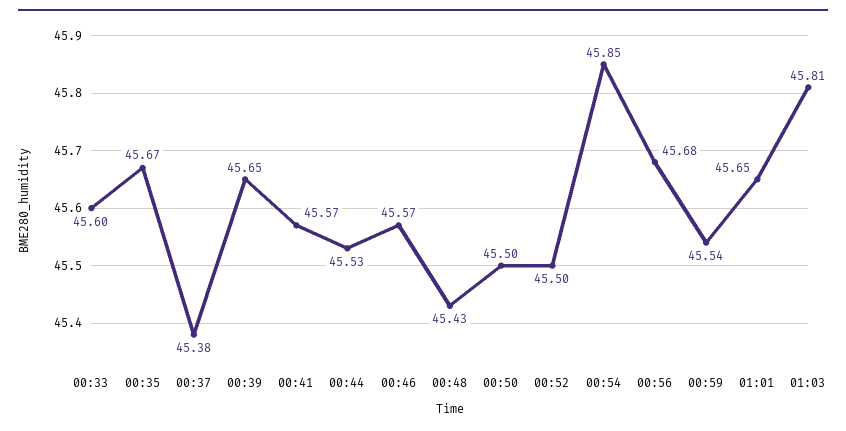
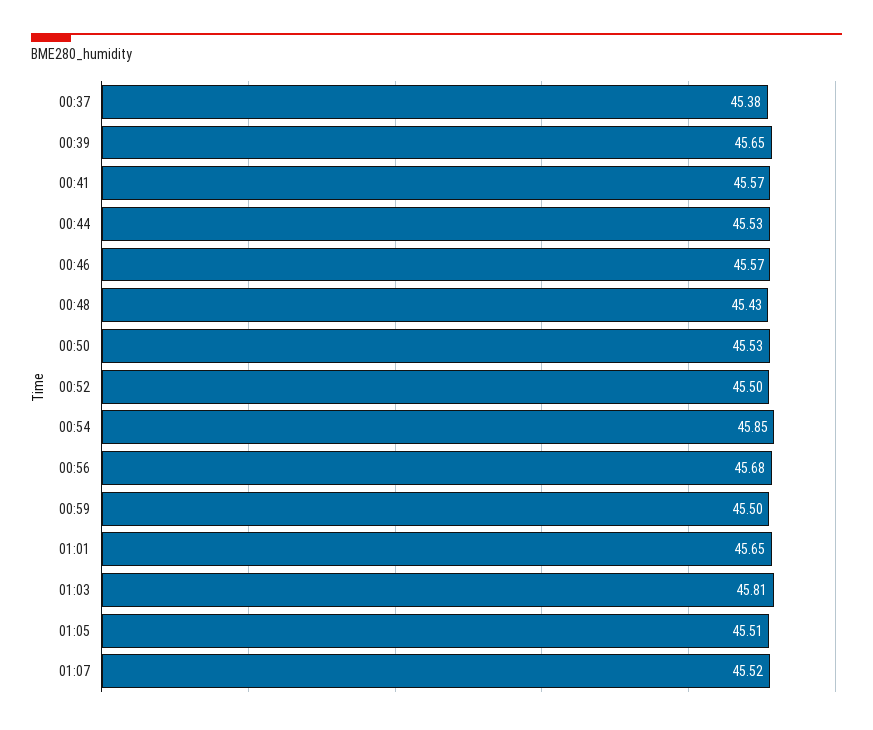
00:33: 45.6 -> none
00:35: 45.67 -> none
00:50: 45.5 -> 45.53
00:59: 45.54 -> 45.5
01:05: none -> 45.51
01:07: none -> 45.52

